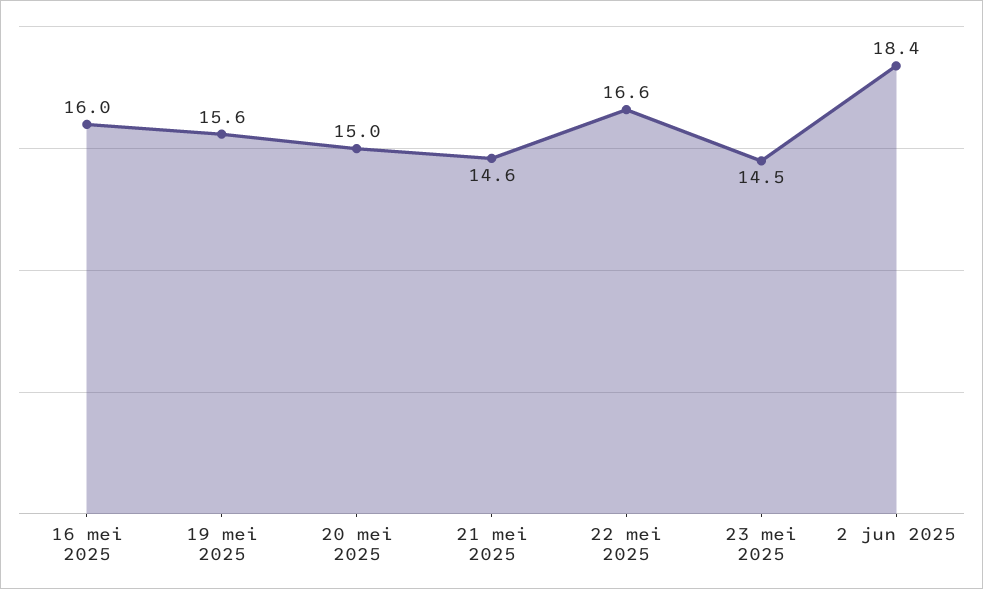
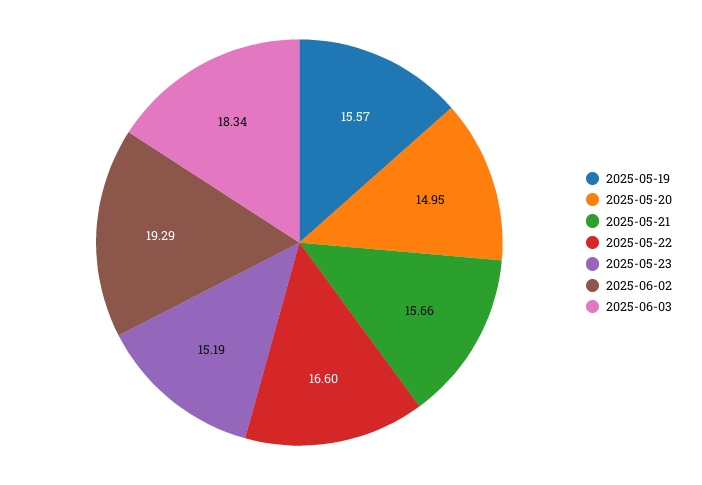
16 mei 2025: 16 -> none
21 mei 2025: 14.6 -> 15.66
23 mei 2025: 14.5 -> 15.19
2 jun 2025: 18.4 -> 19.29
2025-06-03: none -> 18.34

